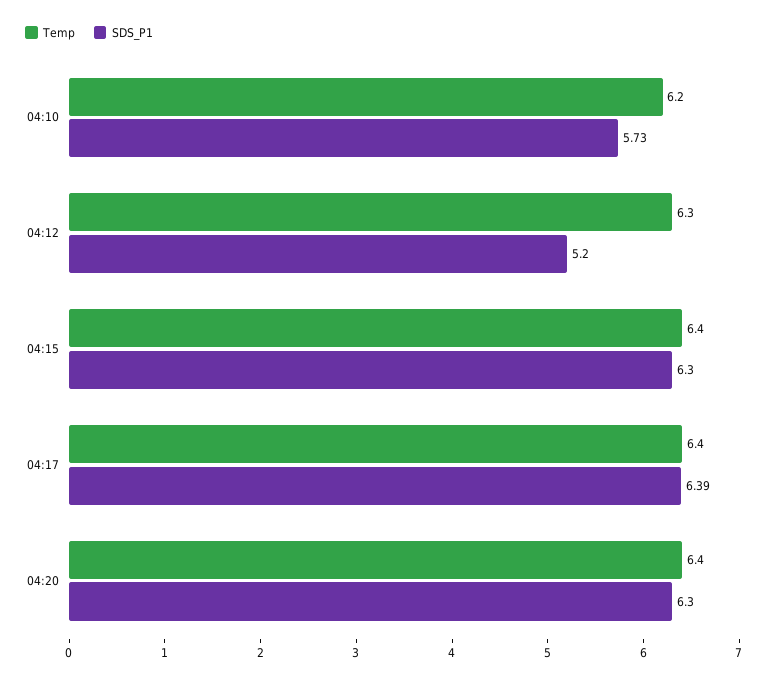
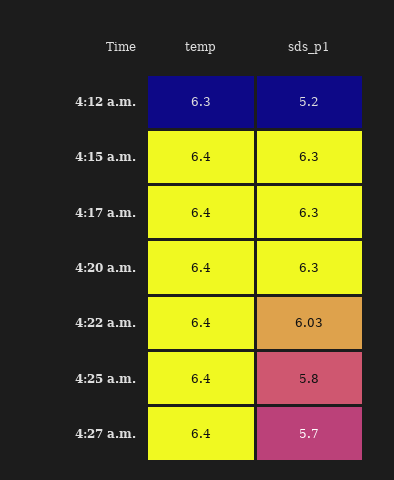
Temp, 04:10: 6.2 -> none
SDS_P1, 04:10: 5.73 -> none
SDS_P1, 04:17: 6.39 -> 6.3
Temp, 4:22 a.m.: none -> 6.4
SDS_P1, 4:22 a.m.: none -> 6.03
Temp, 4:25 a.m.: none -> 6.4
SDS_P1, 4:25 a.m.: none -> 5.8
Temp, 4:27 a.m.: none -> 6.4
SDS_P1, 4:27 a.m.: none -> 5.7

